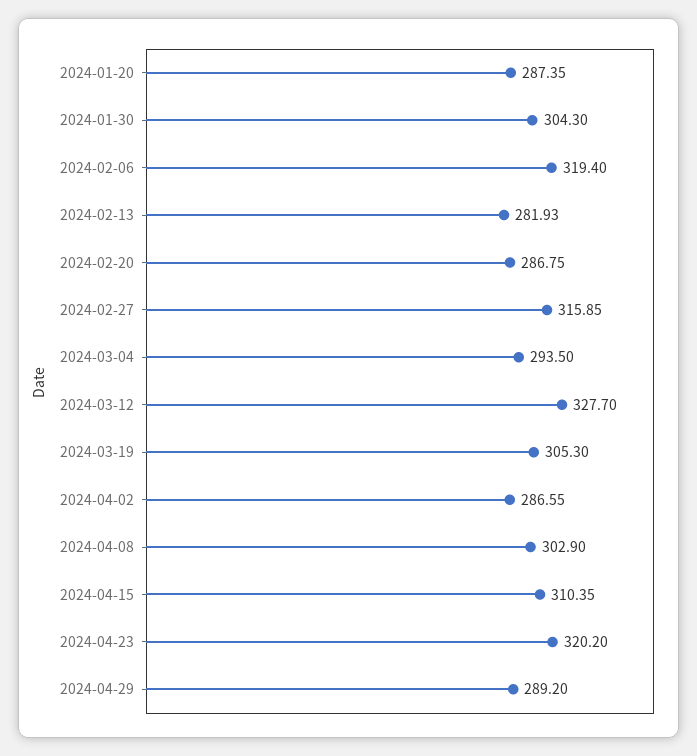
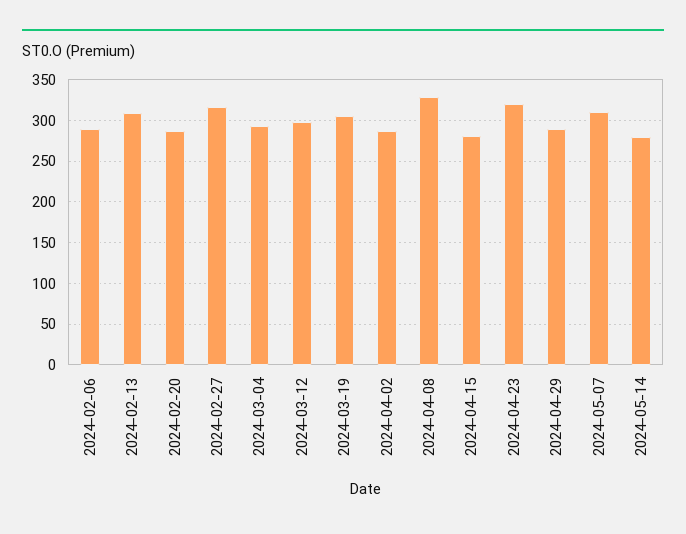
2024-01-20: 287.35 -> none
2024-01-30: 304.3 -> none
2024-02-06: 319.4 -> 290
2024-02-13: 281.93 -> 310
2024-03-12: 327.7 -> 300
2024-04-08: 302.9 -> 330
2024-04-15: 310.35 -> 280
2024-05-07: none -> 310
2024-05-14: none -> 280

